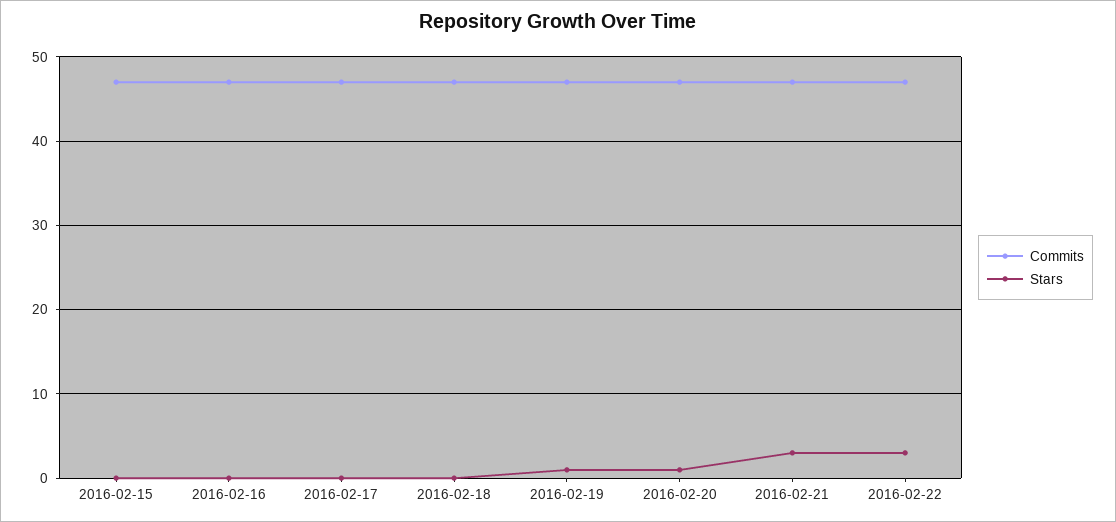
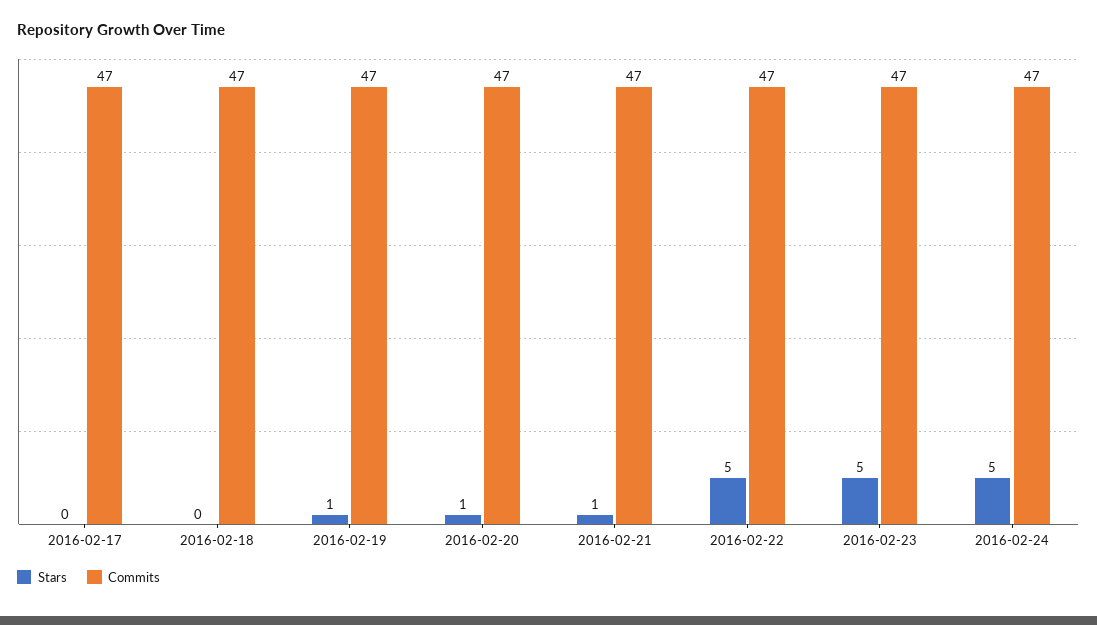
Commits, 2016-02-15: 47 -> none
Stars, 2016-02-15: 0 -> none
Commits, 2016-02-16: 47 -> none
Stars, 2016-02-16: 0 -> none
Stars, 2016-02-21: 3 -> 1
Stars, 2016-02-22: 3 -> 5
Stars, 2016-02-23: none -> 5
Commits, 2016-02-23: none -> 47
Stars, 2016-02-24: none -> 5
Commits, 2016-02-24: none -> 47

